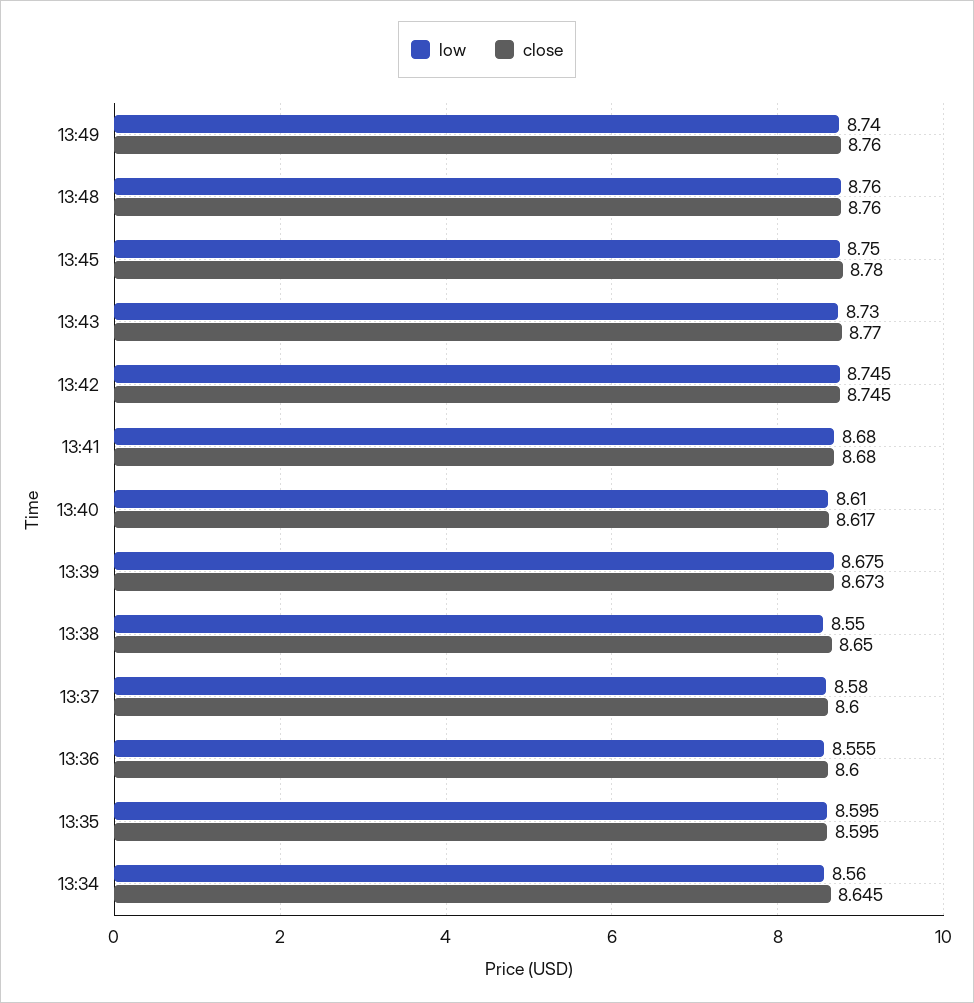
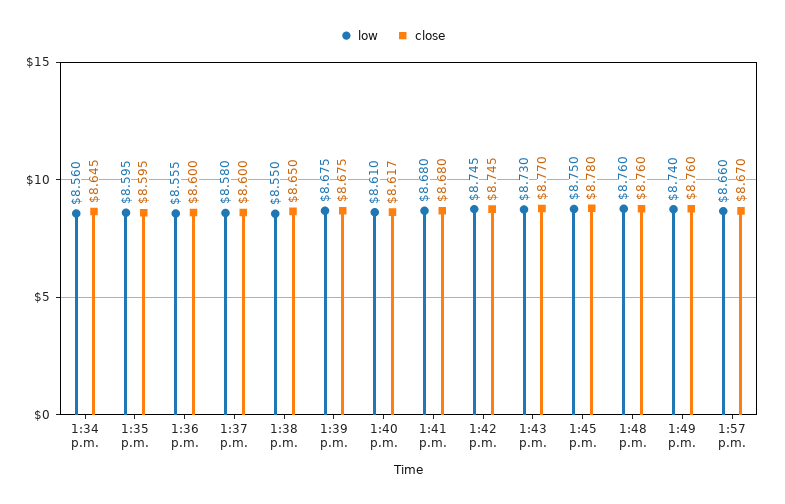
close, 13:39: 8.673 -> 8.675
low, 1:57 p.m.: none -> 8.66
close, 1:57 p.m.: none -> 8.67

